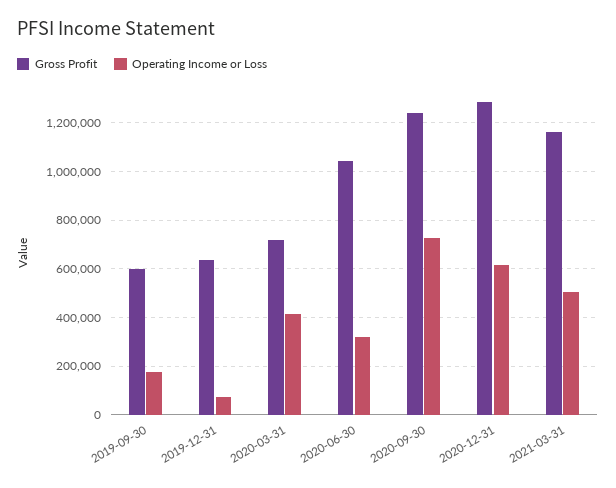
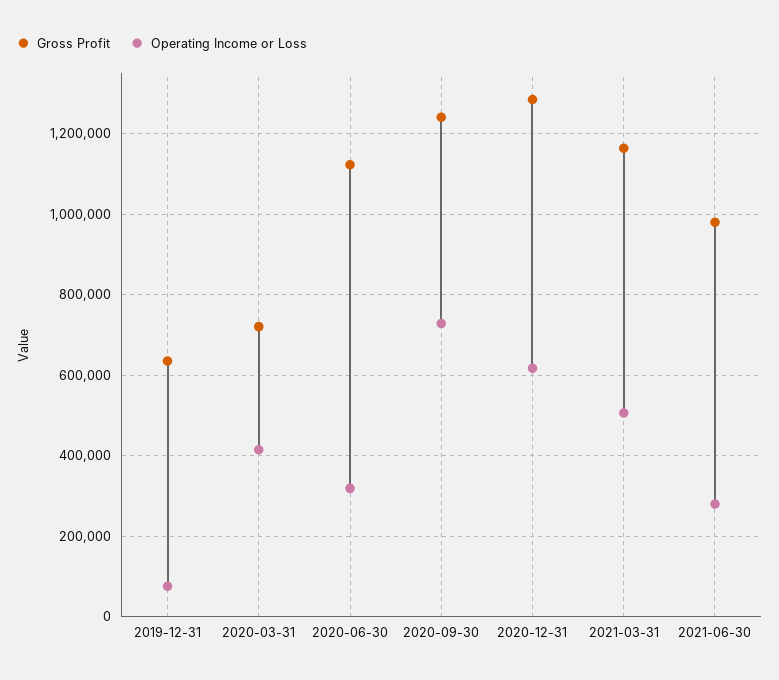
Gross Profit, 2019-09-30: 600000 -> none
Operating Income or Loss, 2019-09-30: 175000 -> none
Gross Profit, 2020-06-30: 1050000 -> 1120000
Gross Profit, 2021-06-30: none -> 980000
Operating Income or Loss, 2021-06-30: none -> 280000

